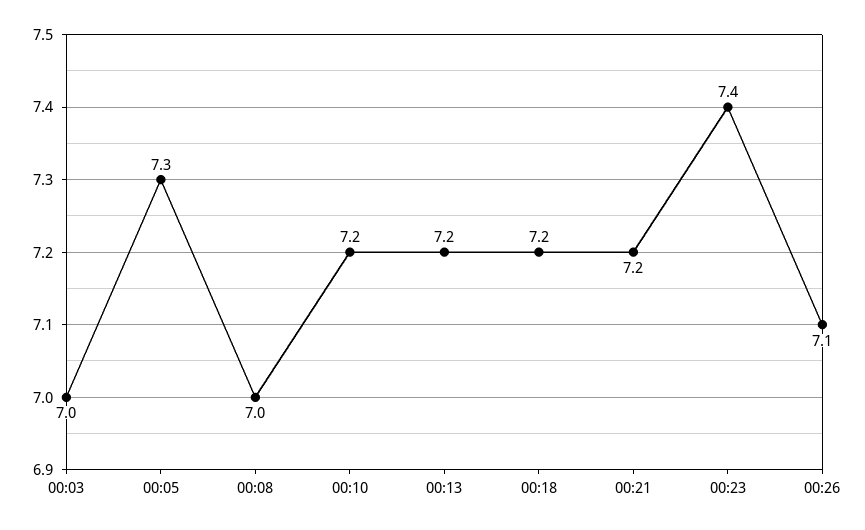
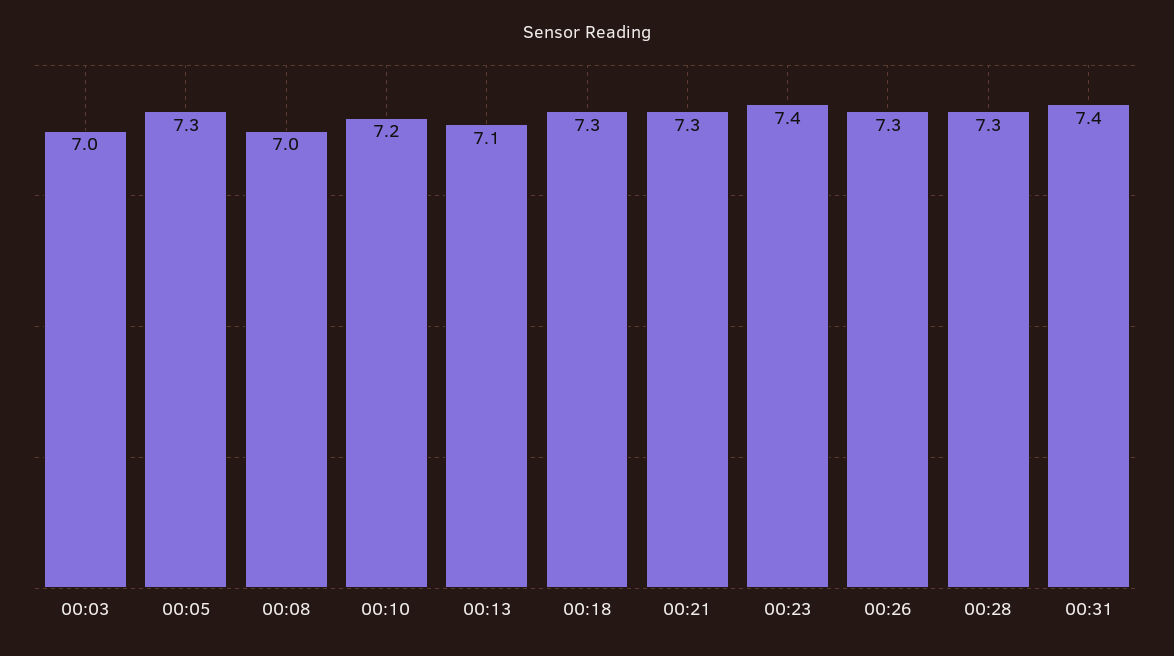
00:13: 7.2 -> 7.1
00:18: 7.2 -> 7.3
00:21: 7.2 -> 7.3
00:26: 7.1 -> 7.3
00:28: none -> 7.3
00:31: none -> 7.4

